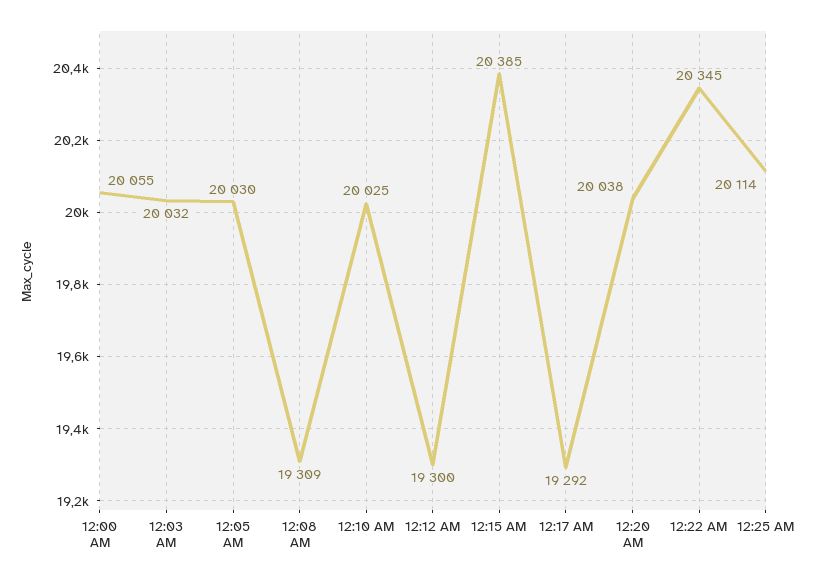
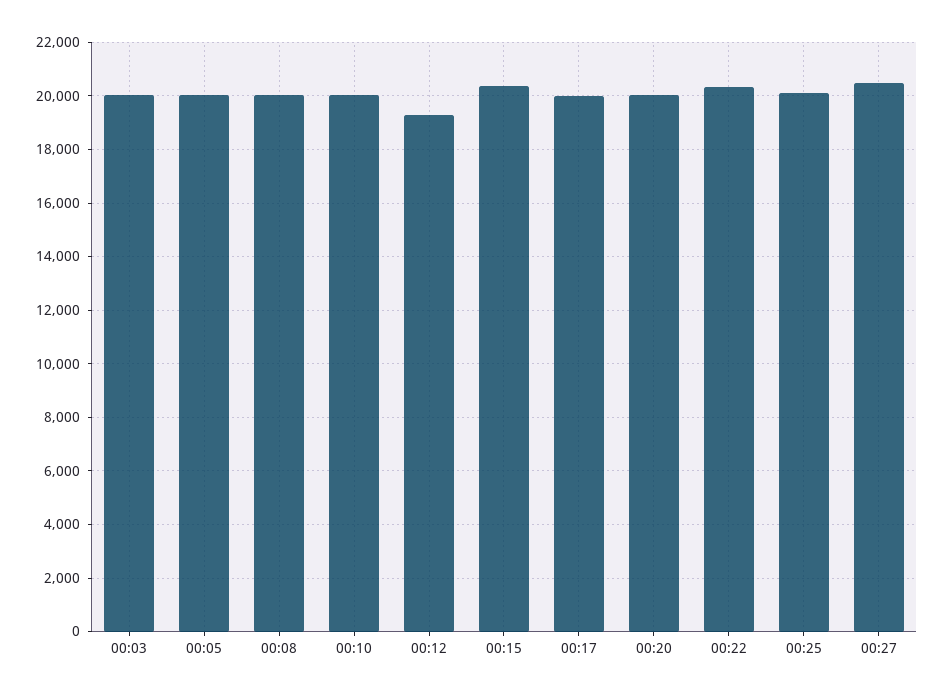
12:00 AM: 20055 -> none
12:08 AM: 19309 -> 20000
12:17 AM: 19292 -> 20000
00:27: none -> 20500

